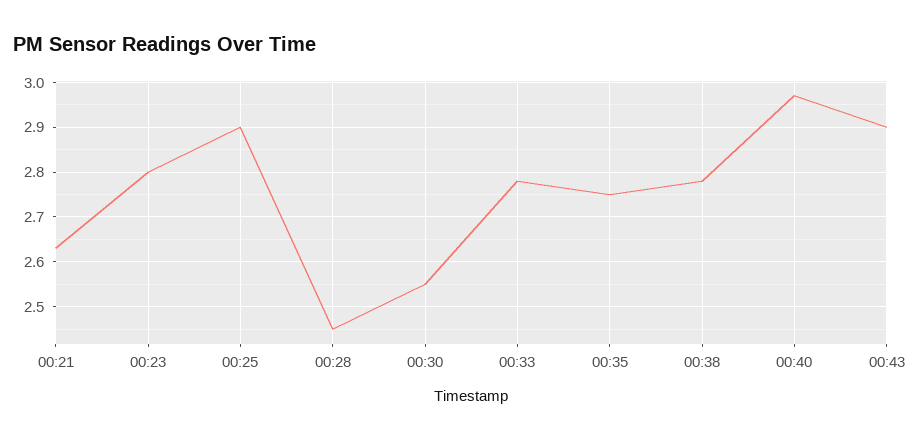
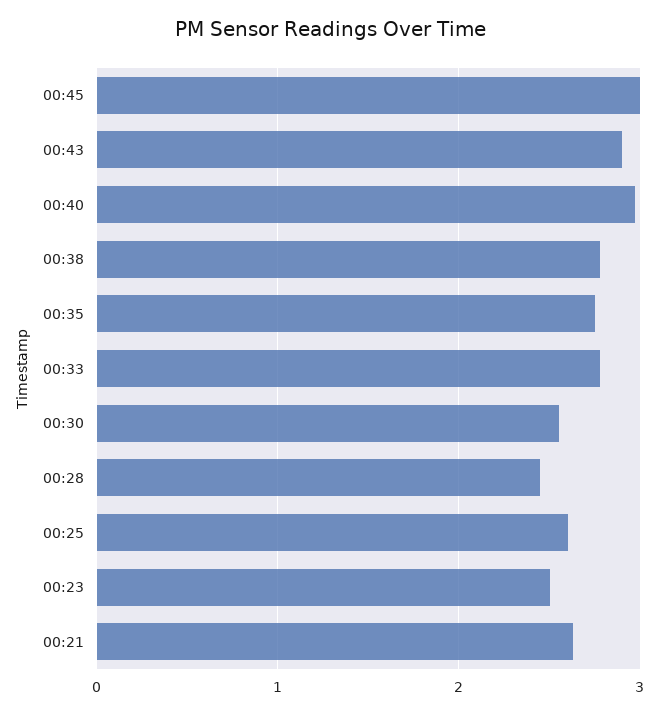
00:23: 2.8 -> 2.5
00:25: 2.9 -> 2.6
00:45: none -> 3

